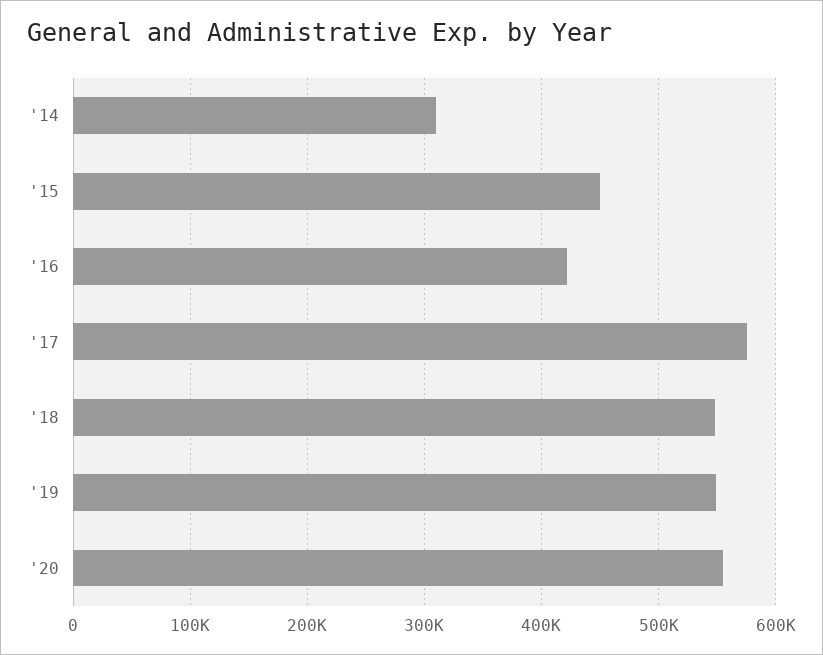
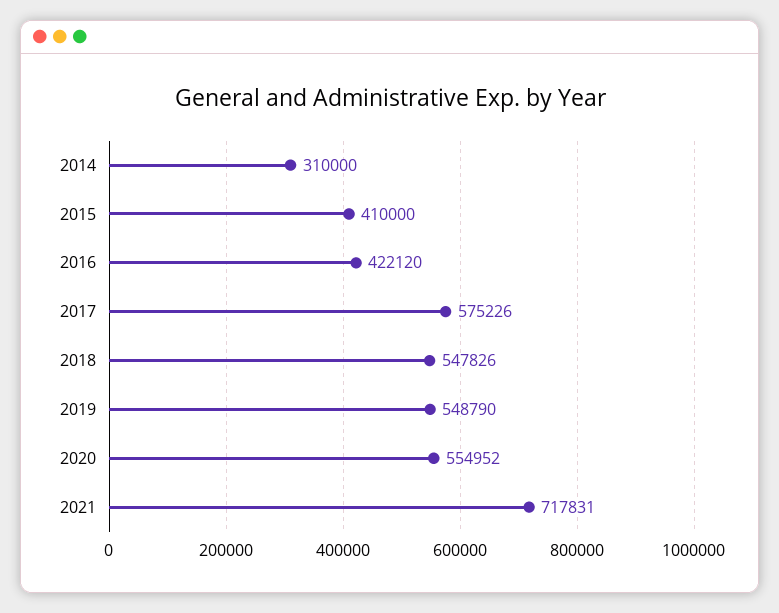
'15: 450000 -> 410000
2021: none -> 717831

